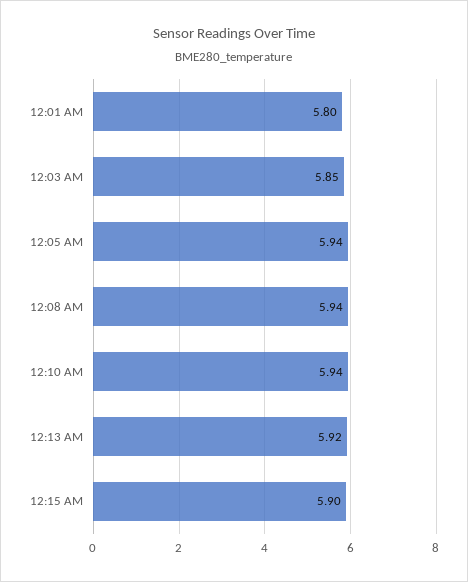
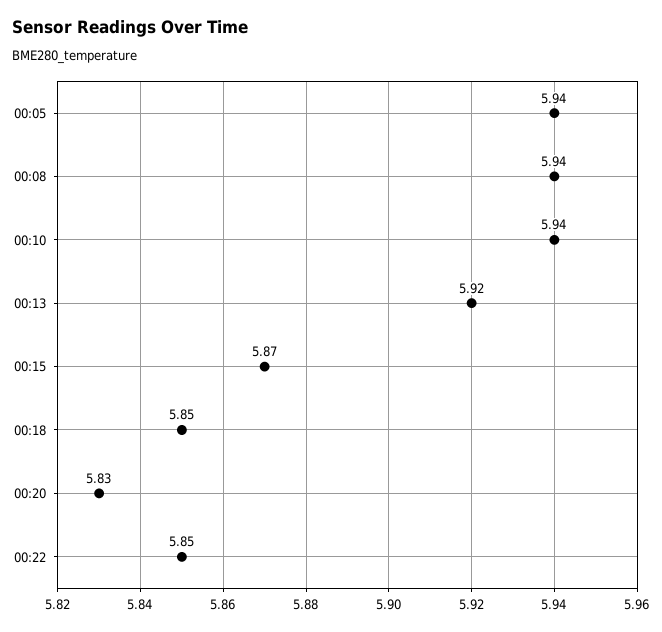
12:01 AM: 5.8 -> none
12:03 AM: 5.85 -> none
12:15 AM: 5.9 -> 5.87
00:18: none -> 5.85
00:20: none -> 5.83
00:22: none -> 5.85

